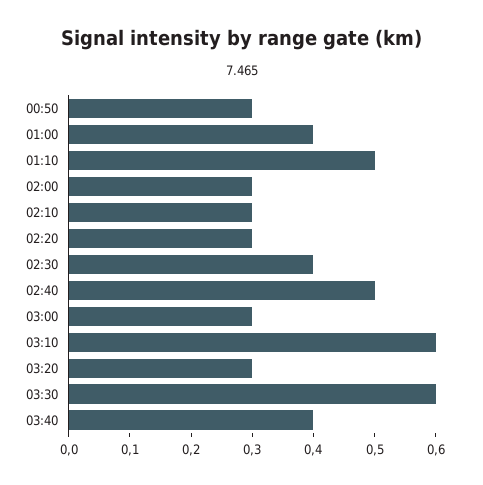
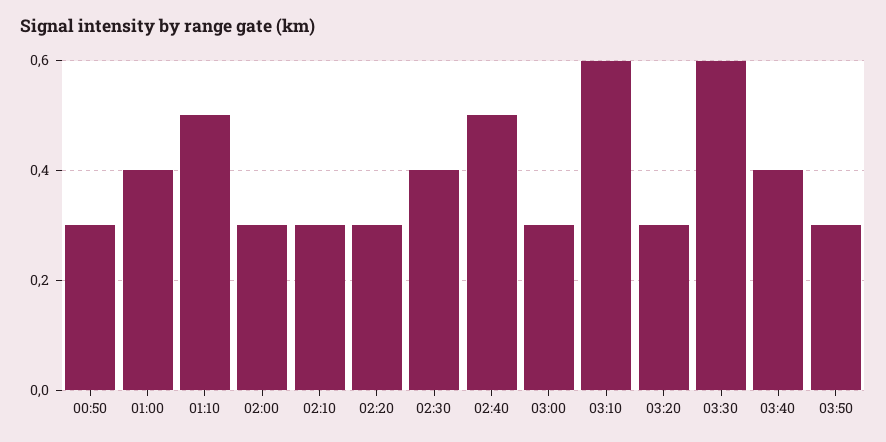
03:50: none -> 0.3

